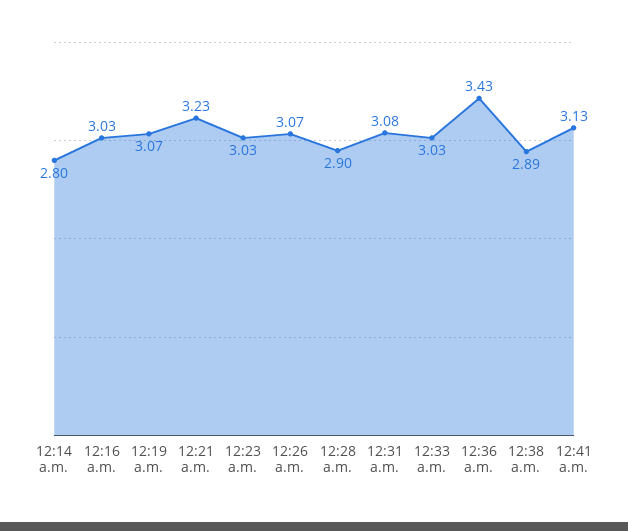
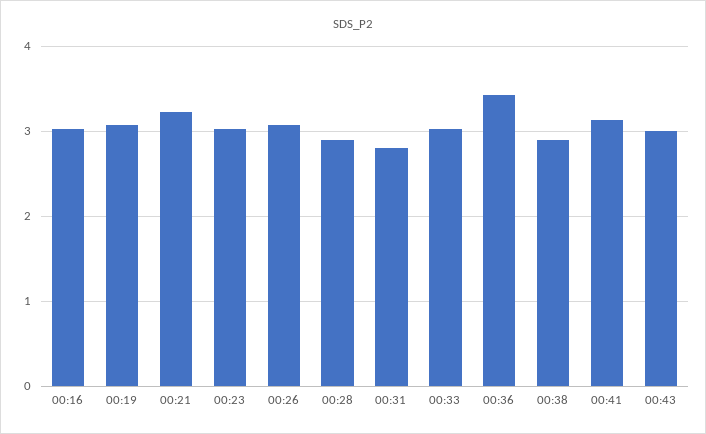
12:14 a.m.: 2.8 -> none
12:31 a.m.: 3.08 -> 2.8
00:43: none -> 3

